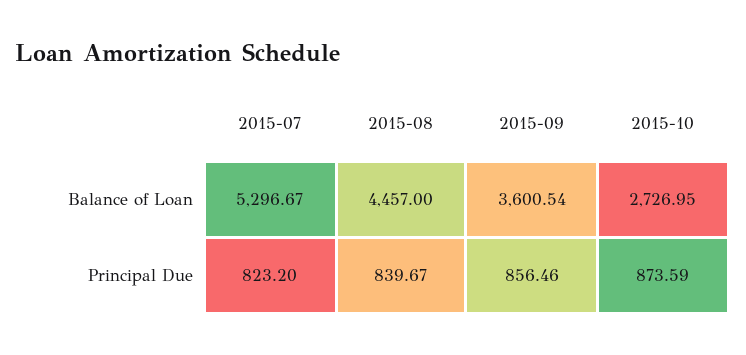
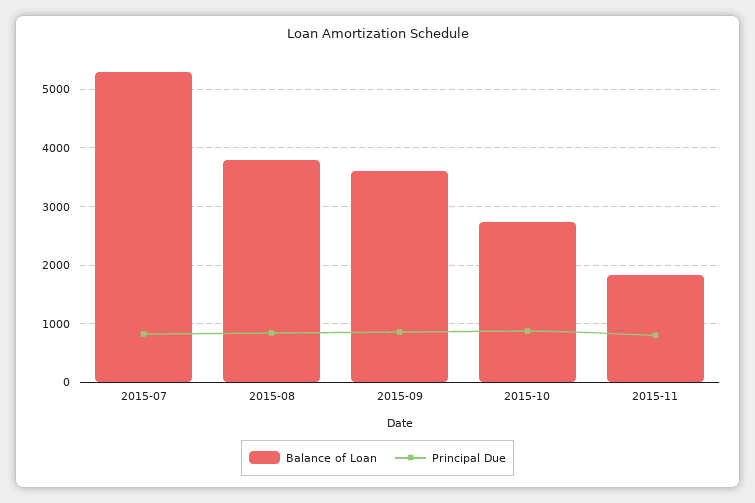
Balance of Loan, 2015-08: 4457 -> 3800
Balance of Loan, 2015-11: none -> 1800
Principal Due, 2015-11: none -> 800

